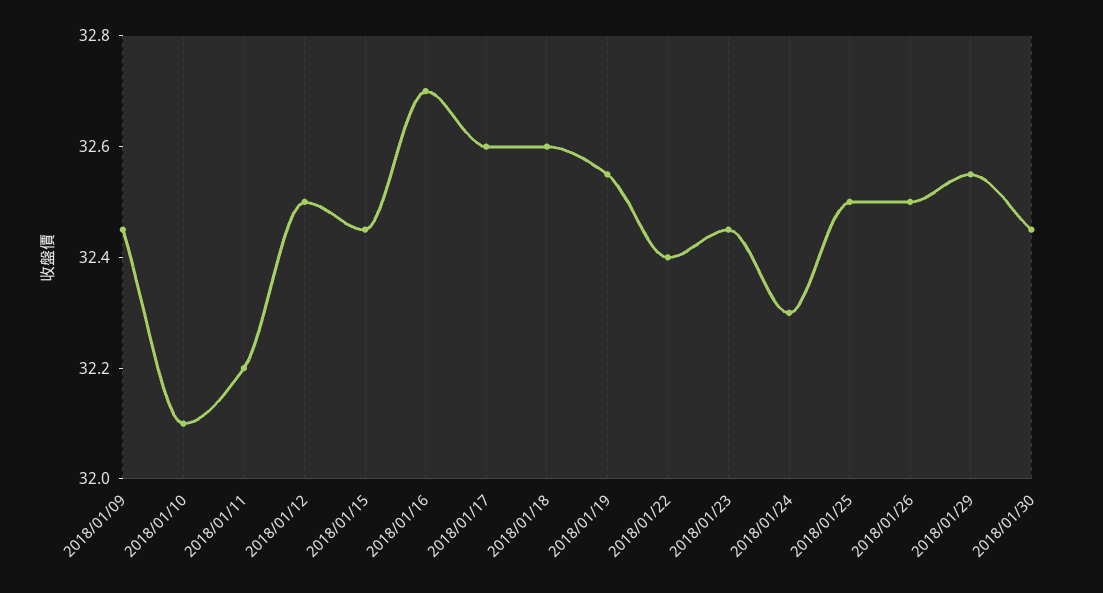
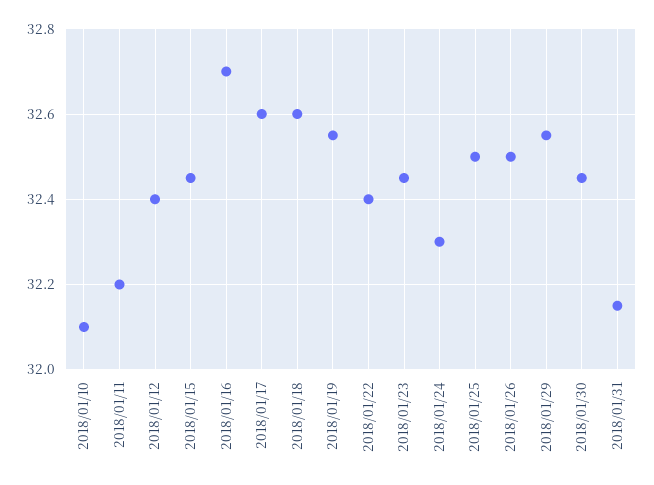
2018/01/09: 32.45 -> none
2018/01/12: 32.5 -> 32.4
2018/01/31: none -> 32.15

